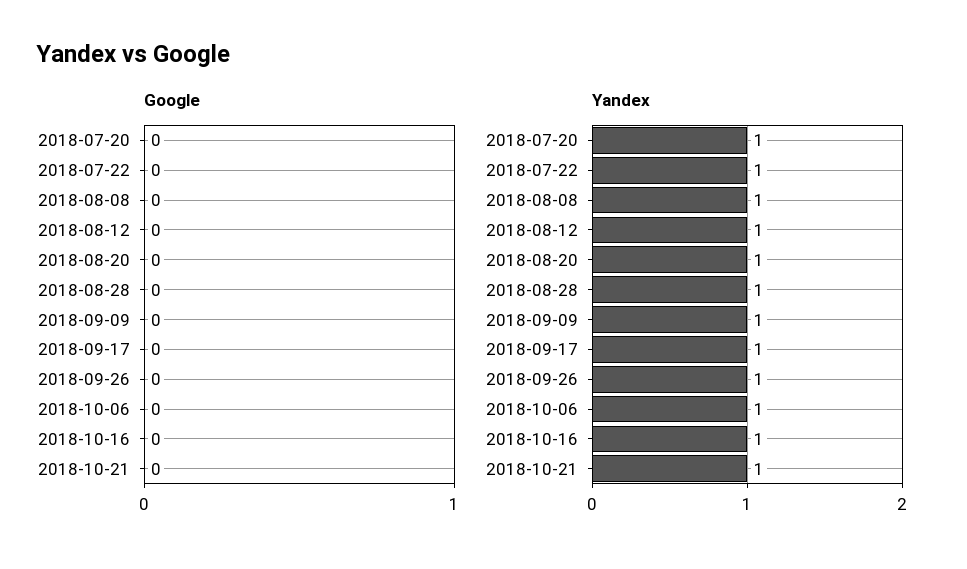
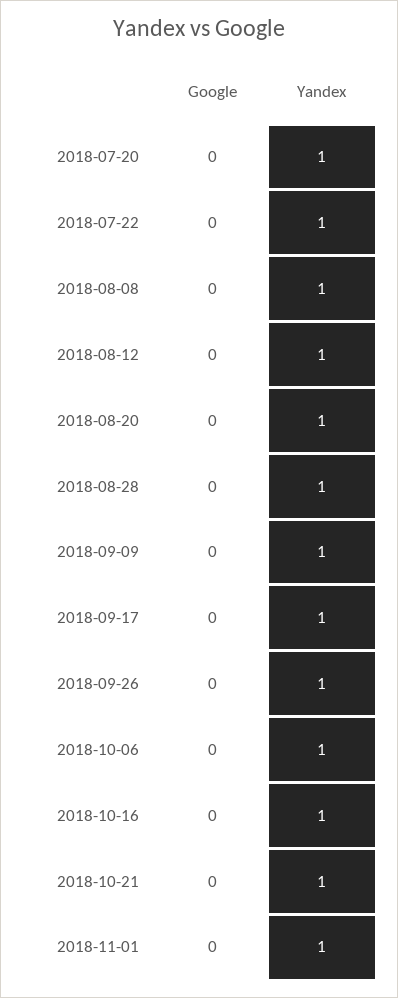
Google, 2018-11-01: none -> 0
Yandex, 2018-11-01: none -> 1

